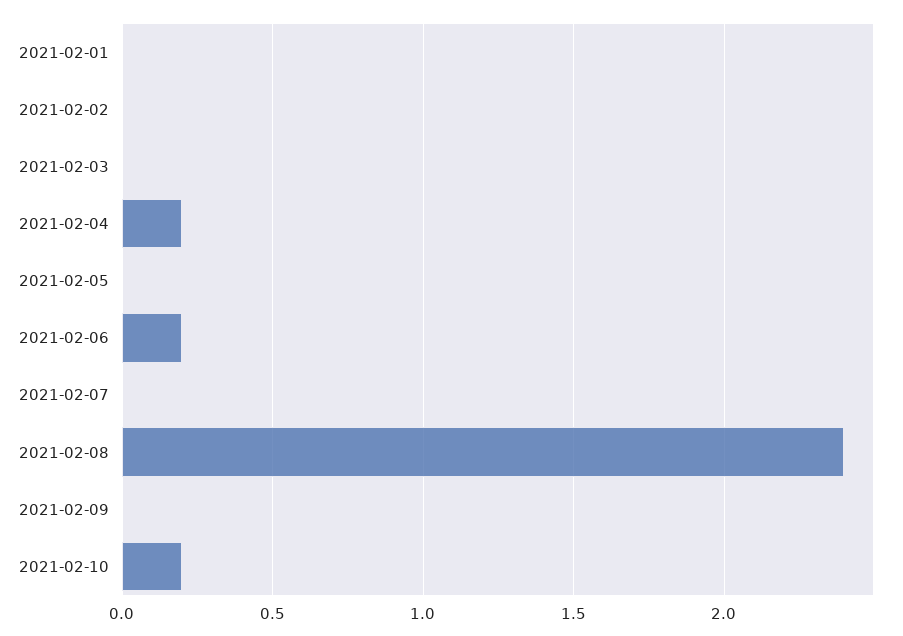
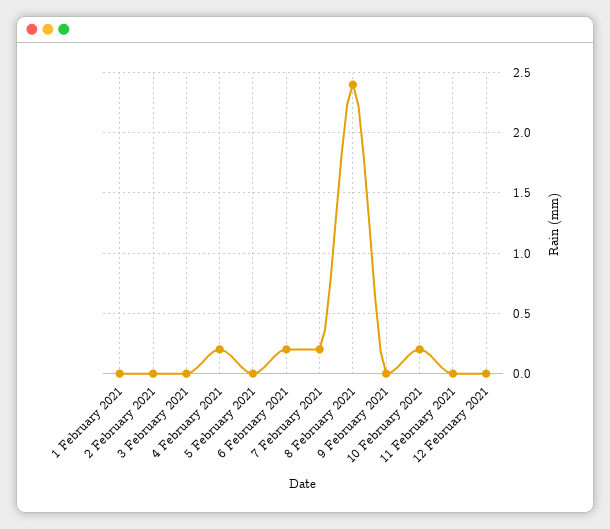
2021-02-07: 0 -> 0.2
11 February 2021: none -> 0
12 February 2021: none -> 0

